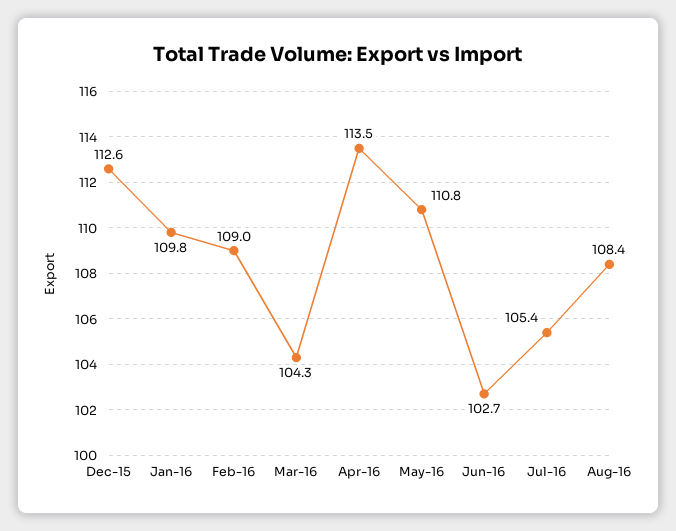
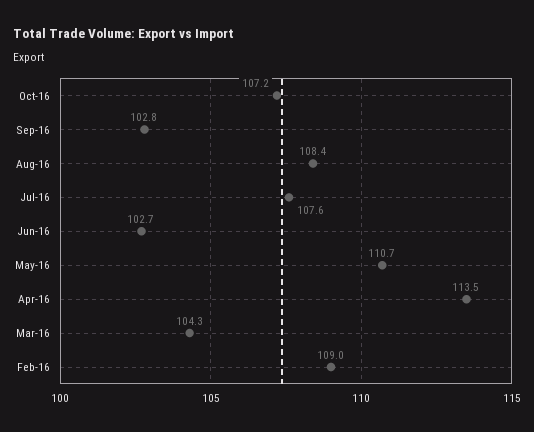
Dec-15: 112.6 -> none
Jan-16: 109.8 -> none
May-16: 110.8 -> 110.7
Jul-16: 105.4 -> 107.6
Oct-16: none -> 107.2
Sep-16: none -> 102.8

